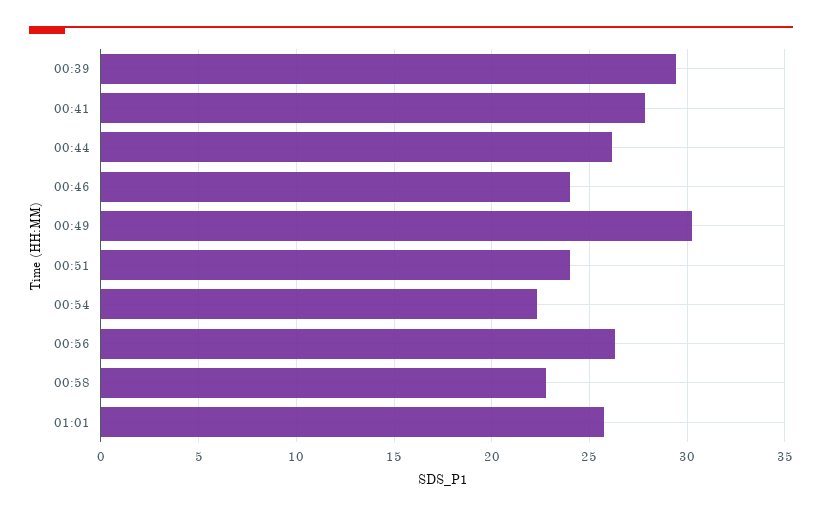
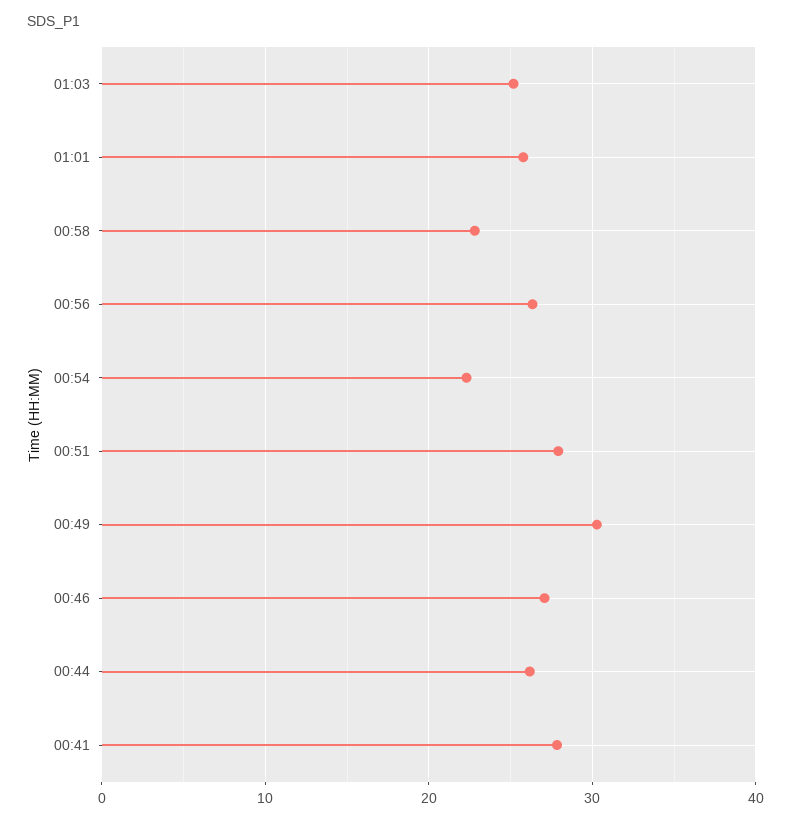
00:39: 29.5 -> none
00:46: 24 -> 27
00:51: 24 -> 28
01:03: none -> 25

